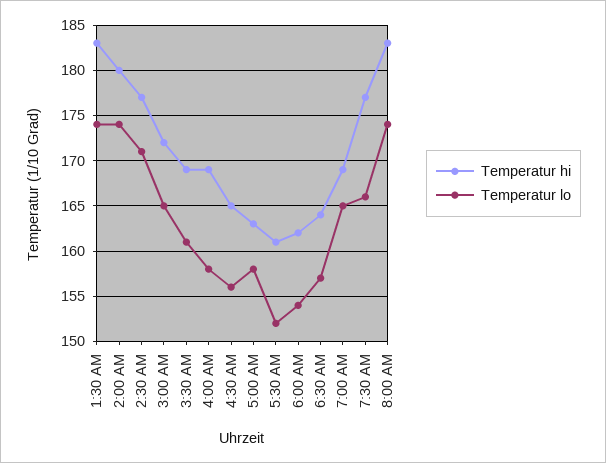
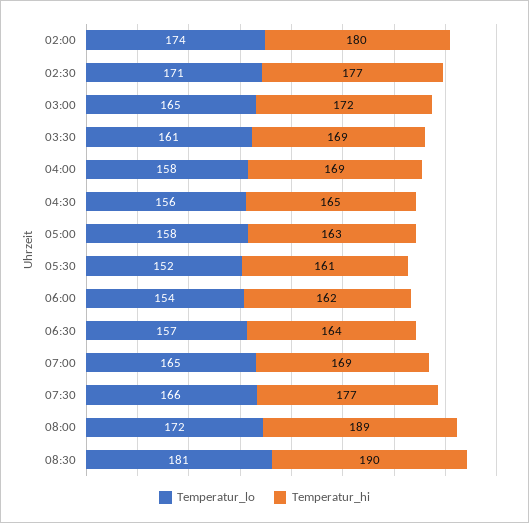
Temperatur hi, 1:30 AM: 183 -> none
Temperatur lo, 1:30 AM: 174 -> none
Temperatur hi, 8:00 AM: 183 -> 189
Temperatur lo, 8:00 AM: 174 -> 172
Temperatur lo, 08:30: none -> 181
Temperatur hi, 08:30: none -> 190

